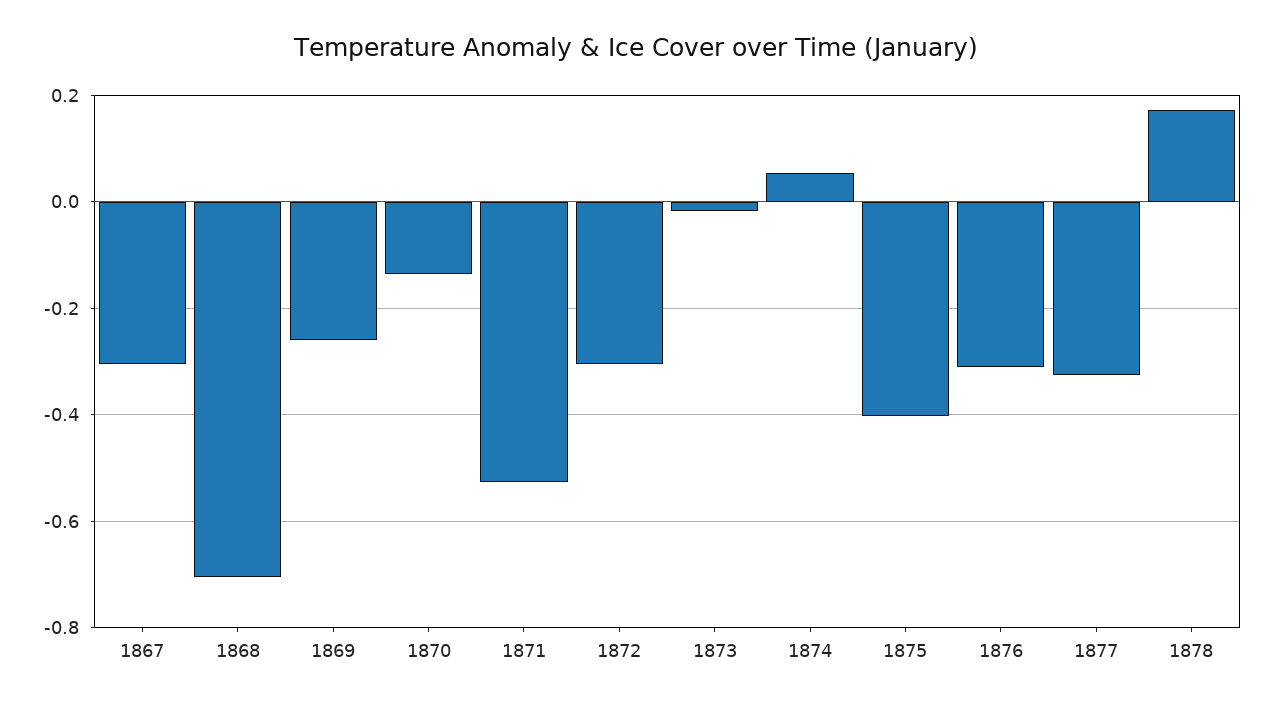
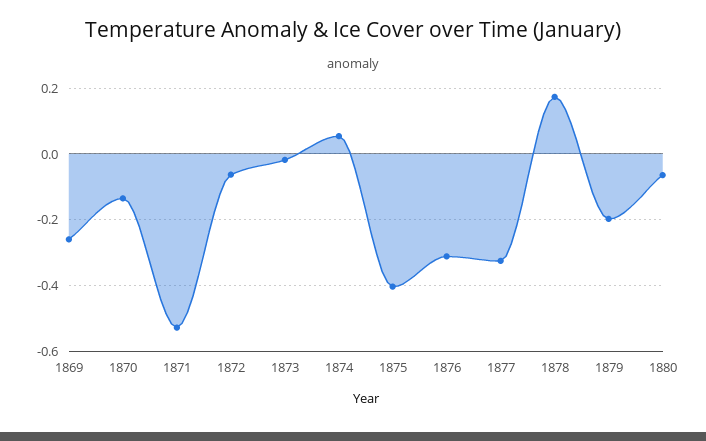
1867: -0.3 -> none
1868: -0.7 -> none
1872: -0.3 -> -0.06
1879: none -> -0.2
1880: none -> -0.06

